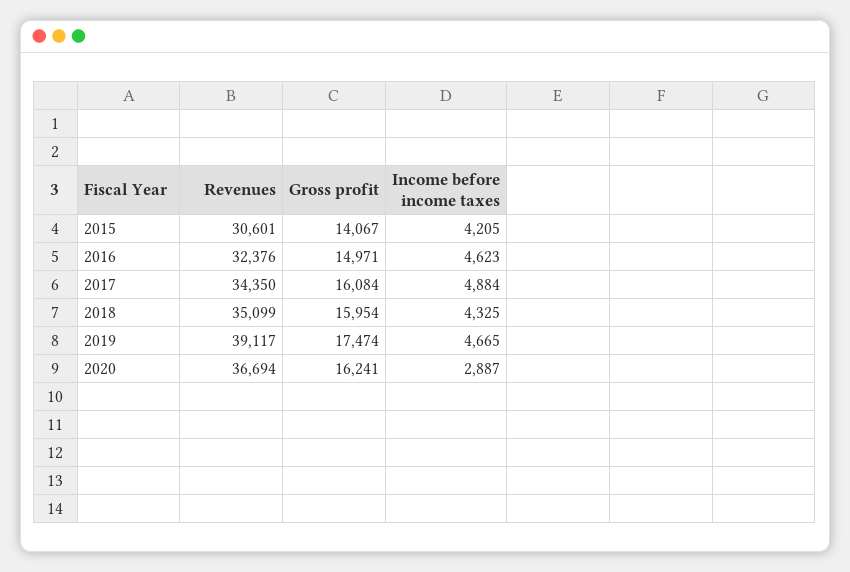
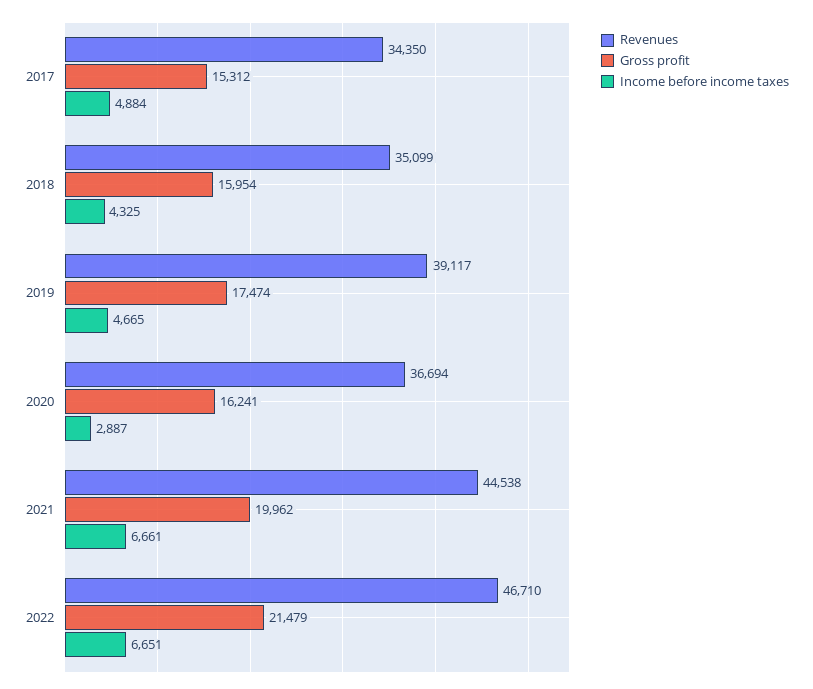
Revenues, 2015: 30601 -> none
Gross profit, 2015: 14067 -> none
Income before income taxes, 2015: 4205 -> none
Revenues, 2016: 32376 -> none
Gross profit, 2016: 14971 -> none
Income before income taxes, 2016: 4623 -> none
Gross profit, 2017: 16084 -> 15312
Revenues, 2021: none -> 44538
Gross profit, 2021: none -> 19962
Income before income taxes, 2021: none -> 6661
Revenues, 2022: none -> 46710
Gross profit, 2022: none -> 21479
Income before income taxes, 2022: none -> 6651

